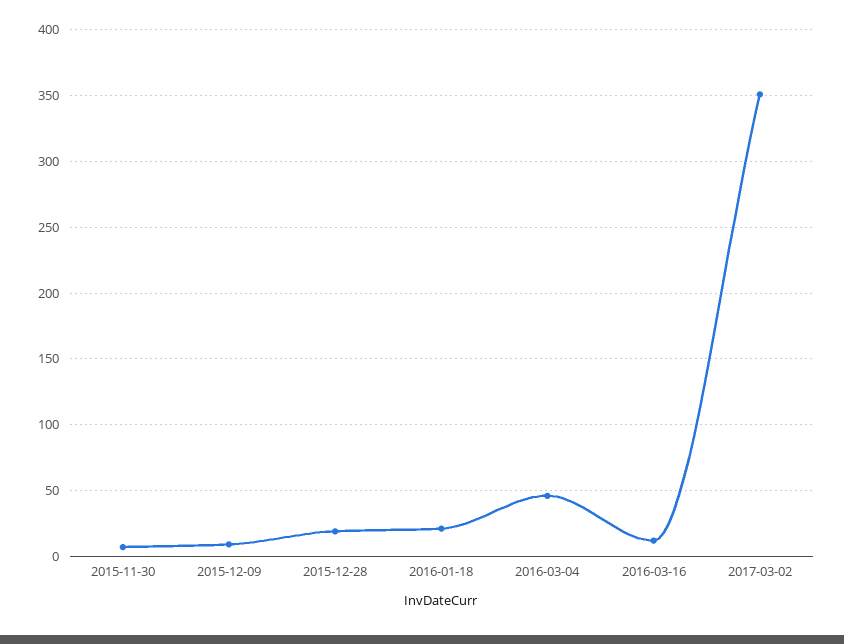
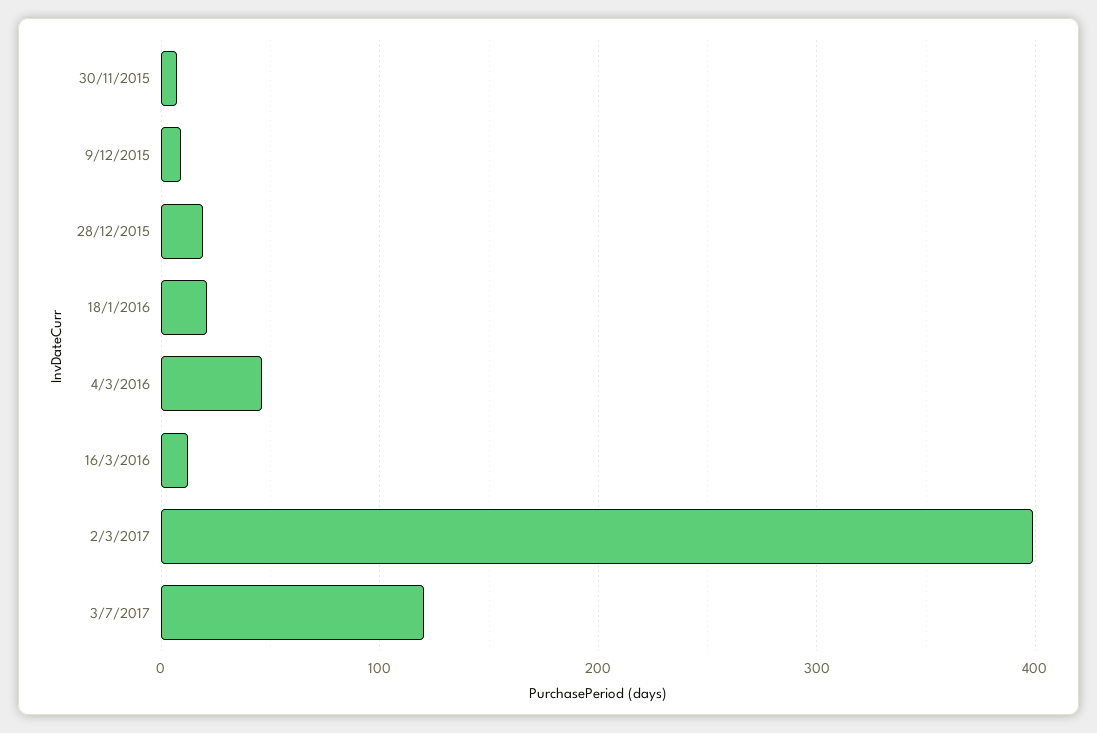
2017-03-02: 350 -> 400
3/7/2017: none -> 120

